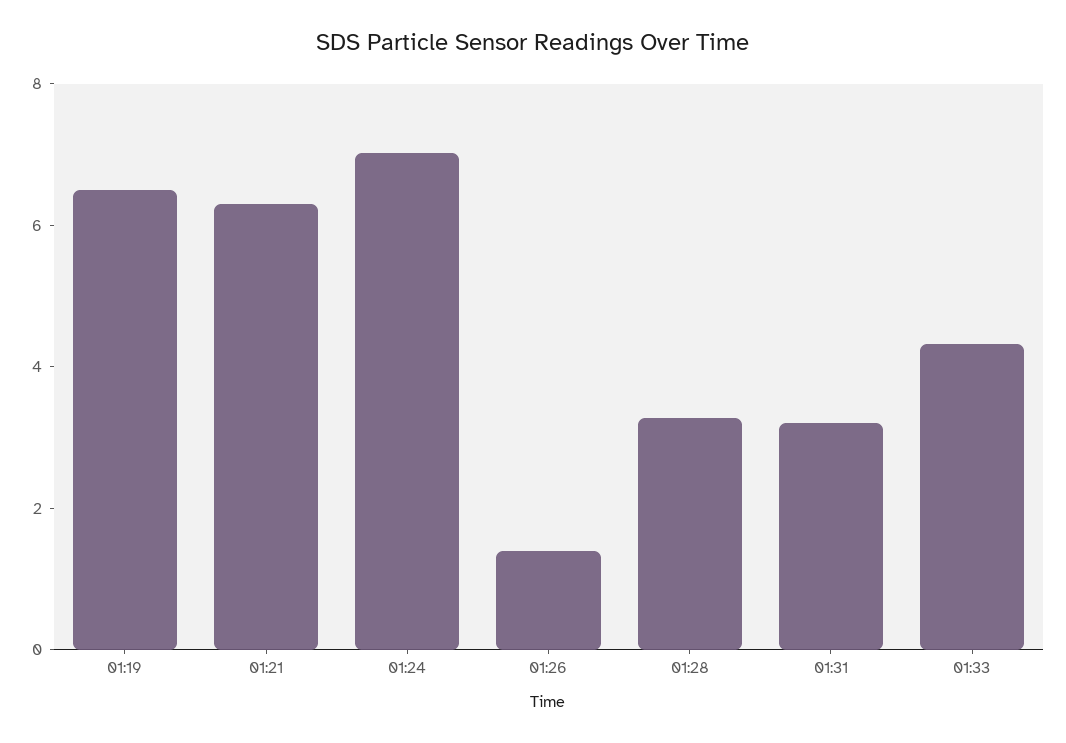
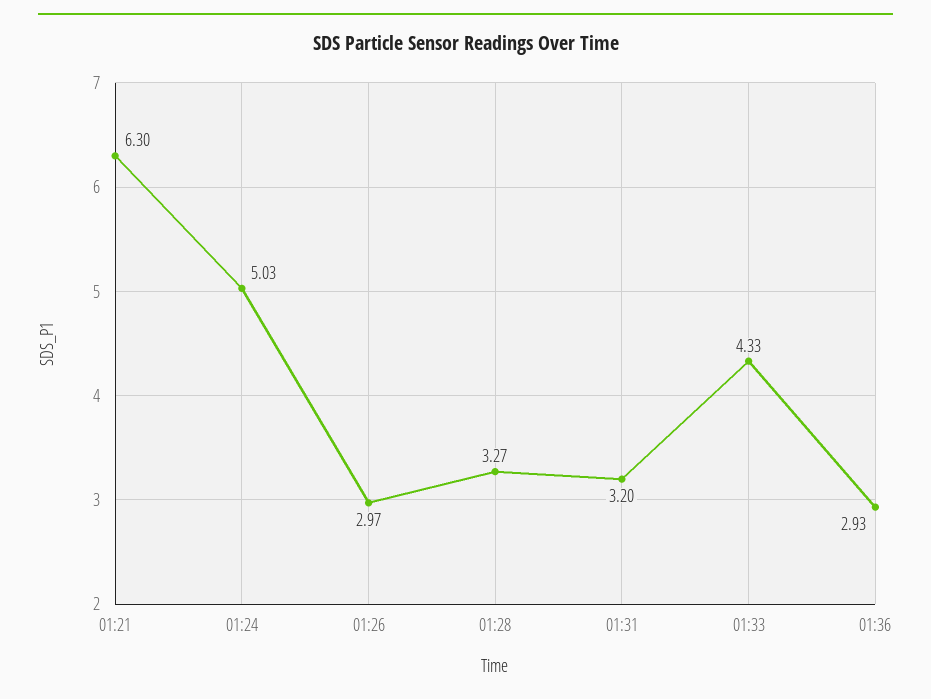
01:19: 6.5 -> none
01:24: 7 -> 5.03
01:26: 1.5 -> 2.97
01:36: none -> 2.93

